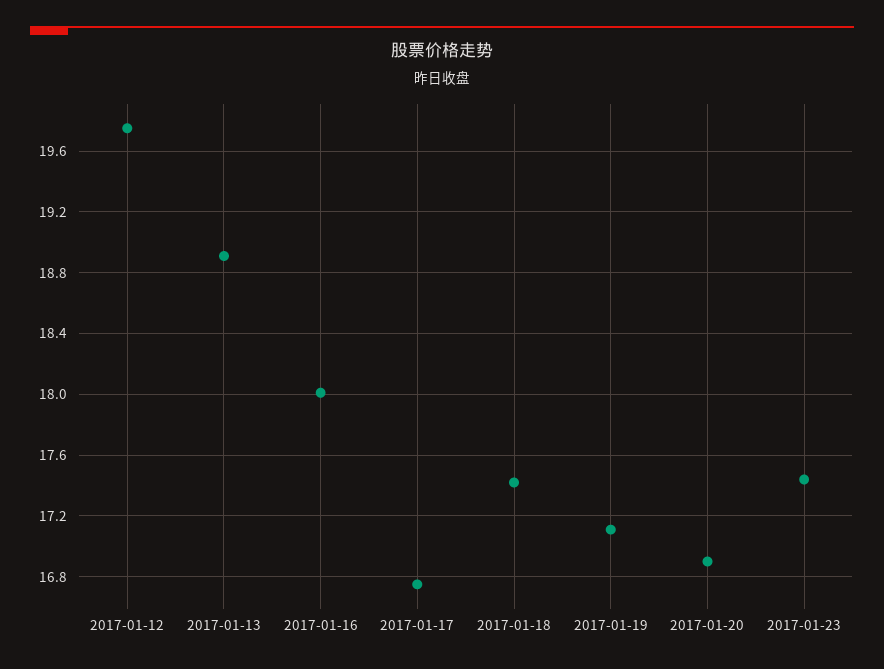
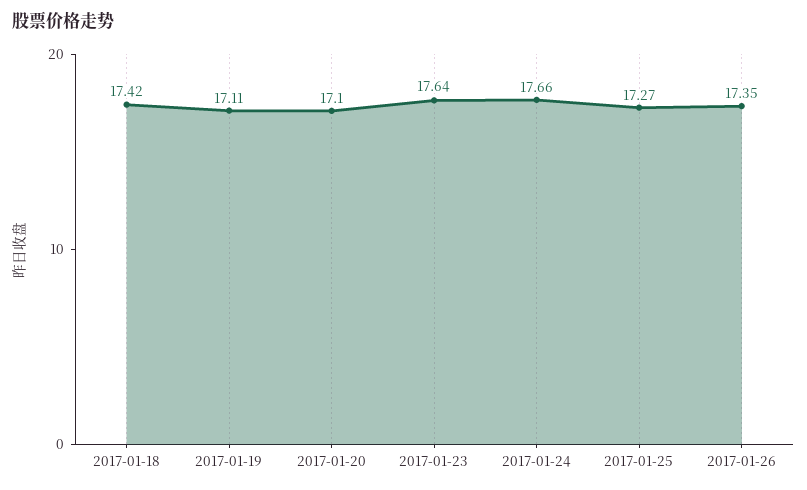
2017-01-12: 19.75 -> none
2017-01-13: 18.9 -> none
2017-01-16: 18 -> none
2017-01-17: 16.75 -> none
2017-01-20: 16.9 -> 17.1
2017-01-23: 17.45 -> 17.64
2017-01-24: none -> 17.66
2017-01-25: none -> 17.27
2017-01-26: none -> 17.35

